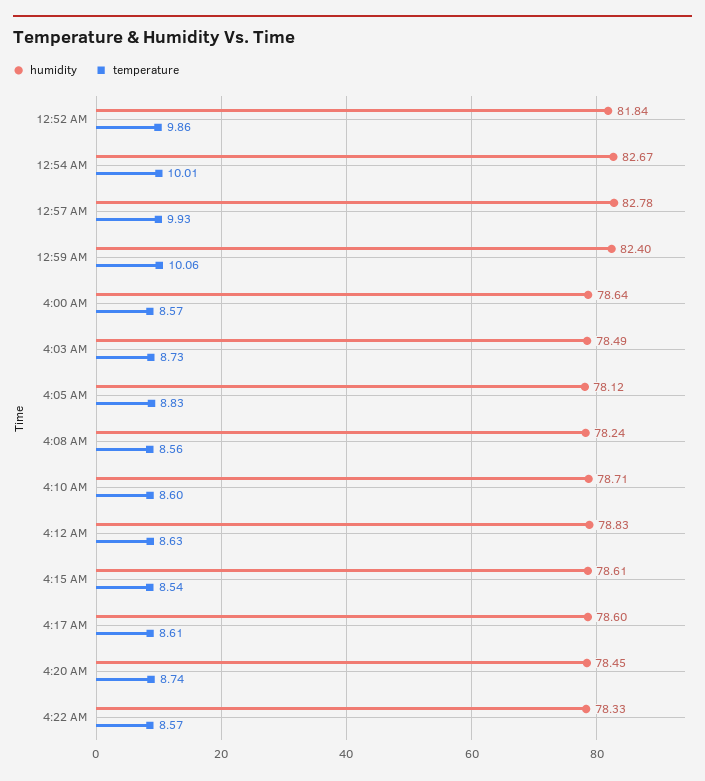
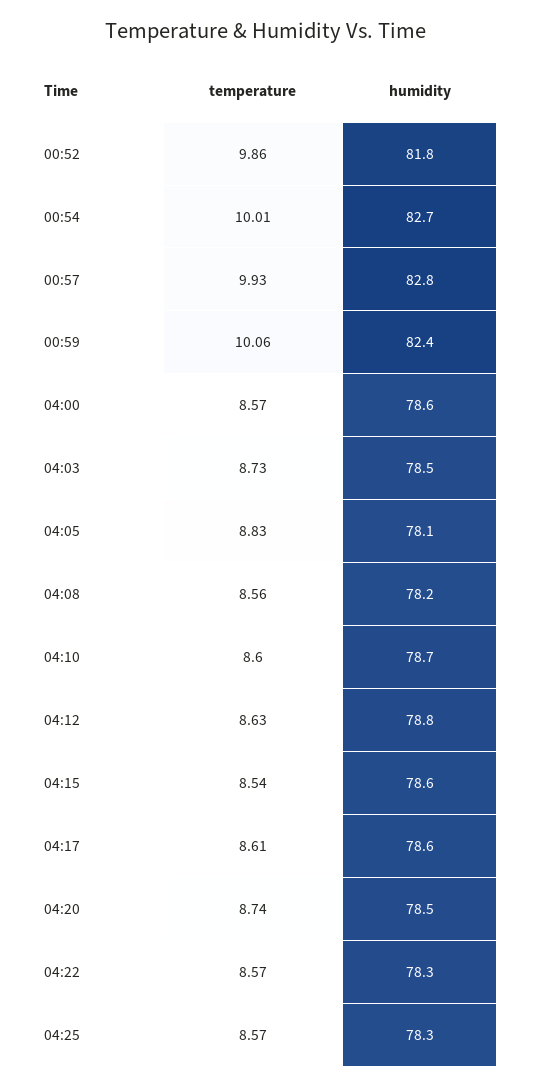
temperature, 04:25: none -> 8.57
humidity, 04:25: none -> 78.3

